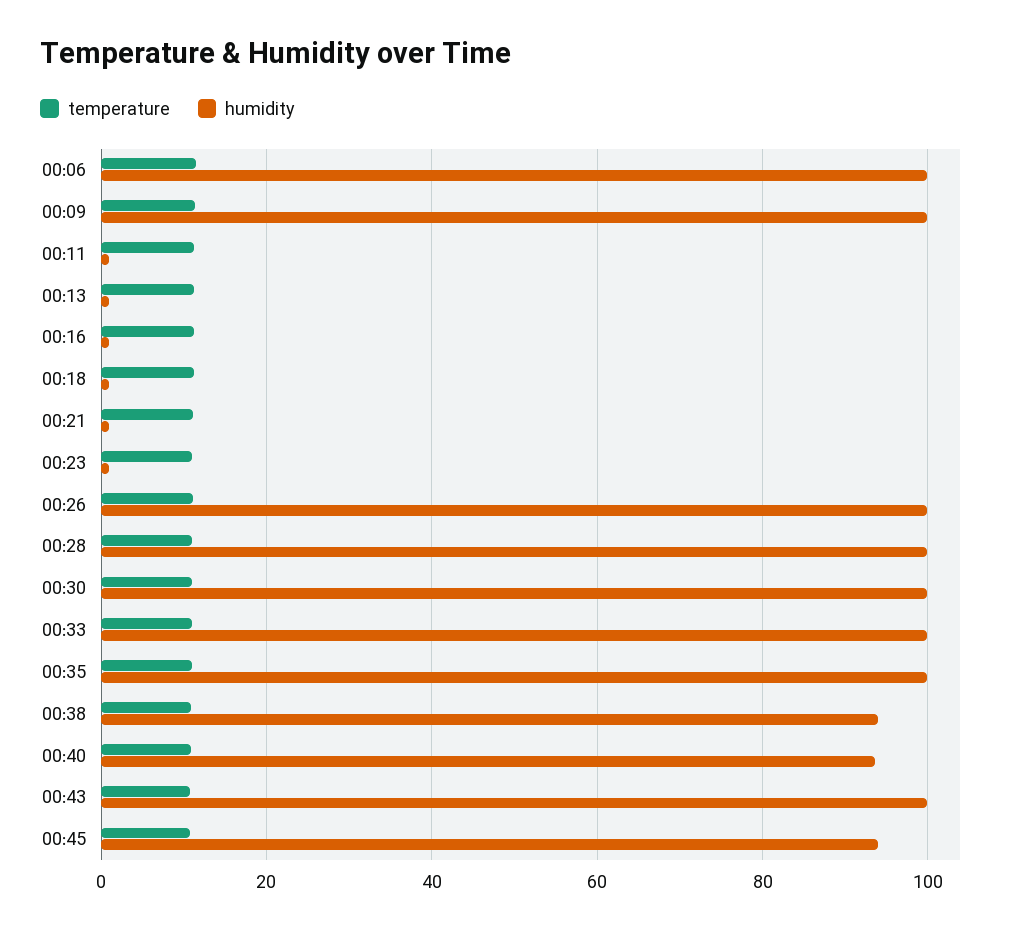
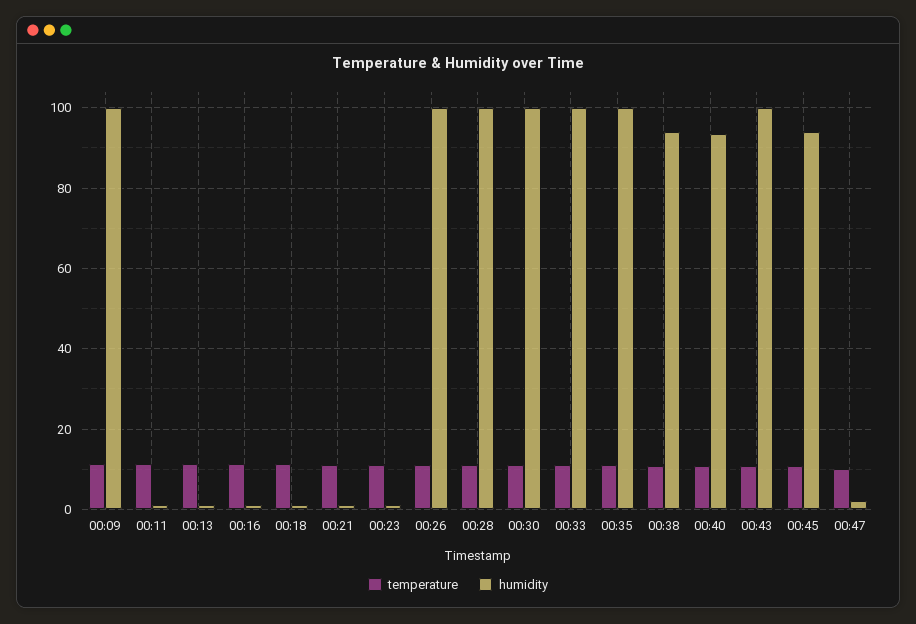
temperature, 00:06: 12 -> none
humidity, 00:06: 100 -> none
temperature, 00:47: none -> 10
humidity, 00:47: none -> 2

